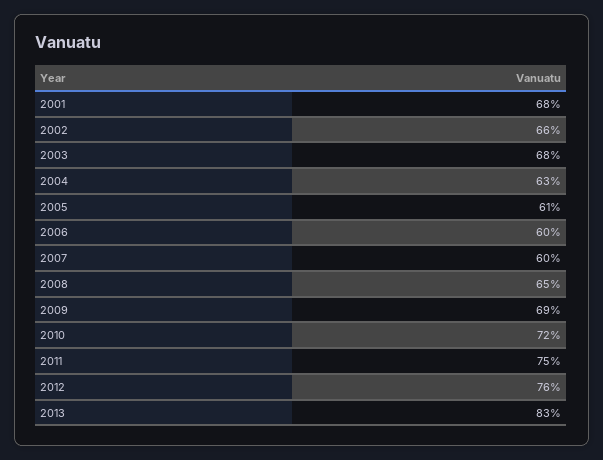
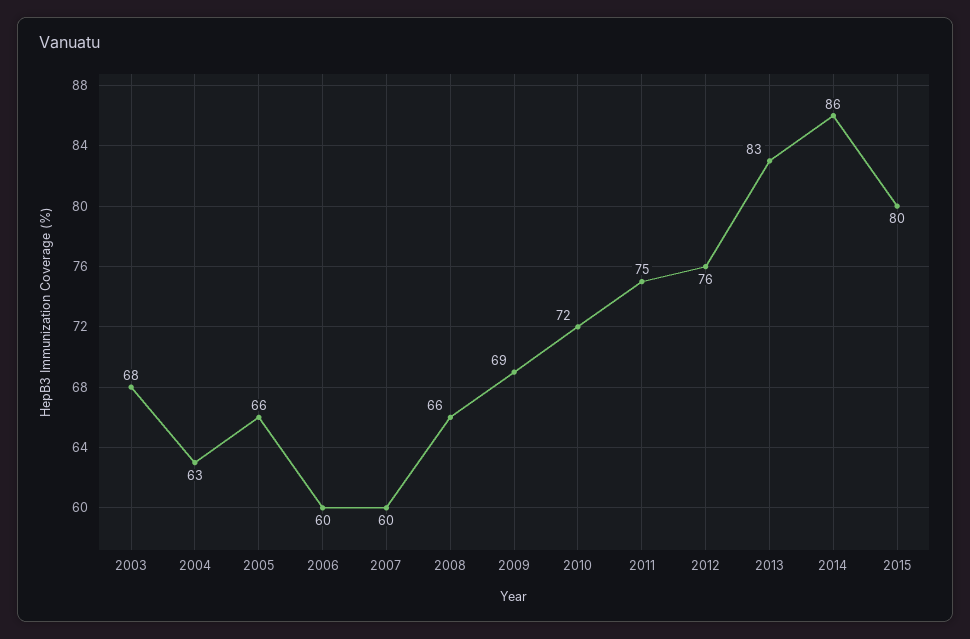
2001: 68 -> none
2002: 66 -> none
2005: 61 -> 66
2008: 65 -> 66
2014: none -> 86
2015: none -> 80

